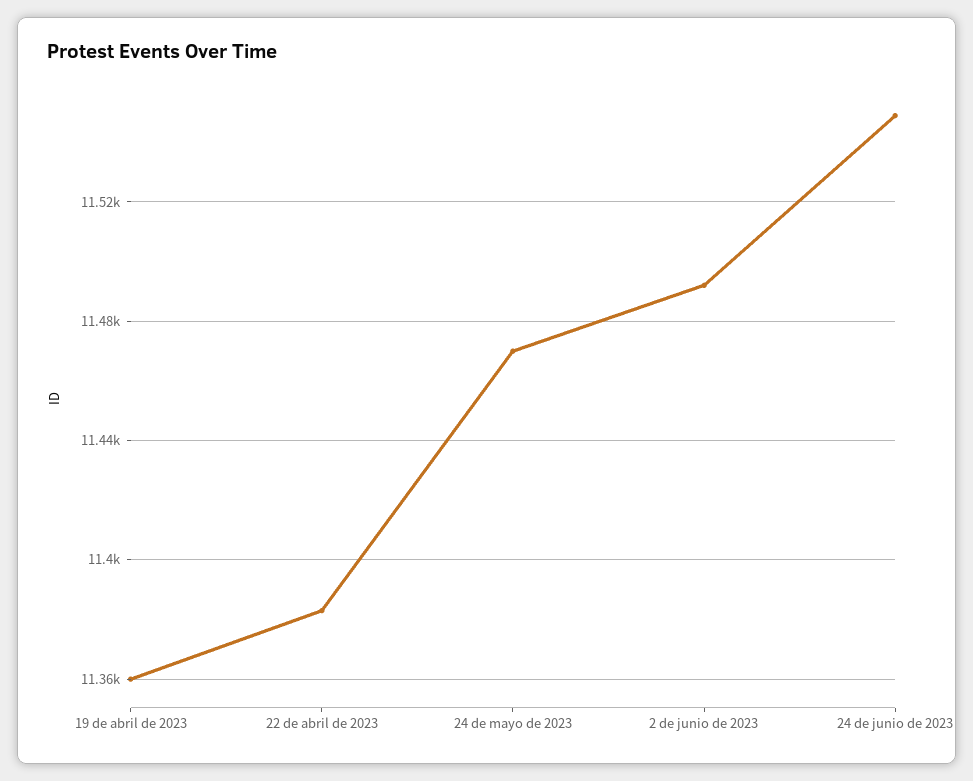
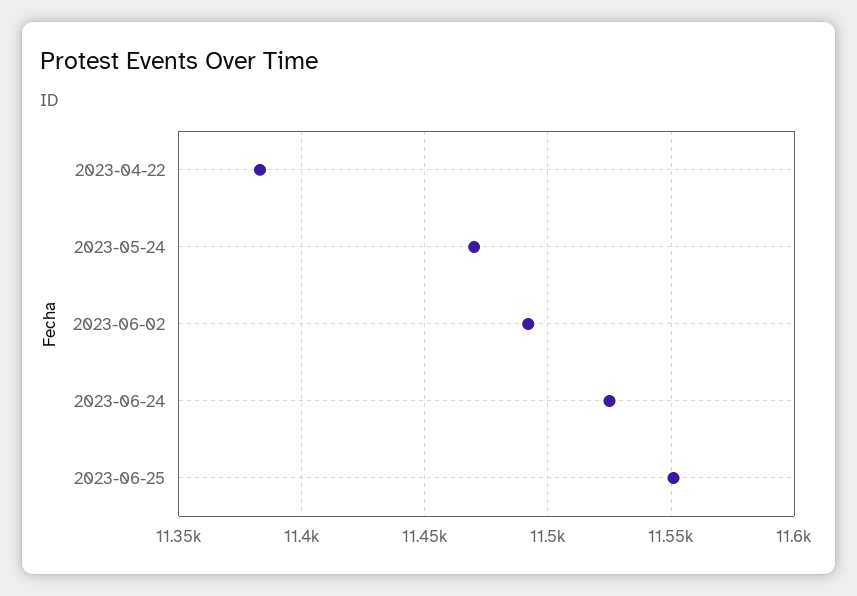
19 de abril de 2023: 11360 -> none
24 de junio de 2023: 11550 -> 11525
2023-06-25: none -> 11550

